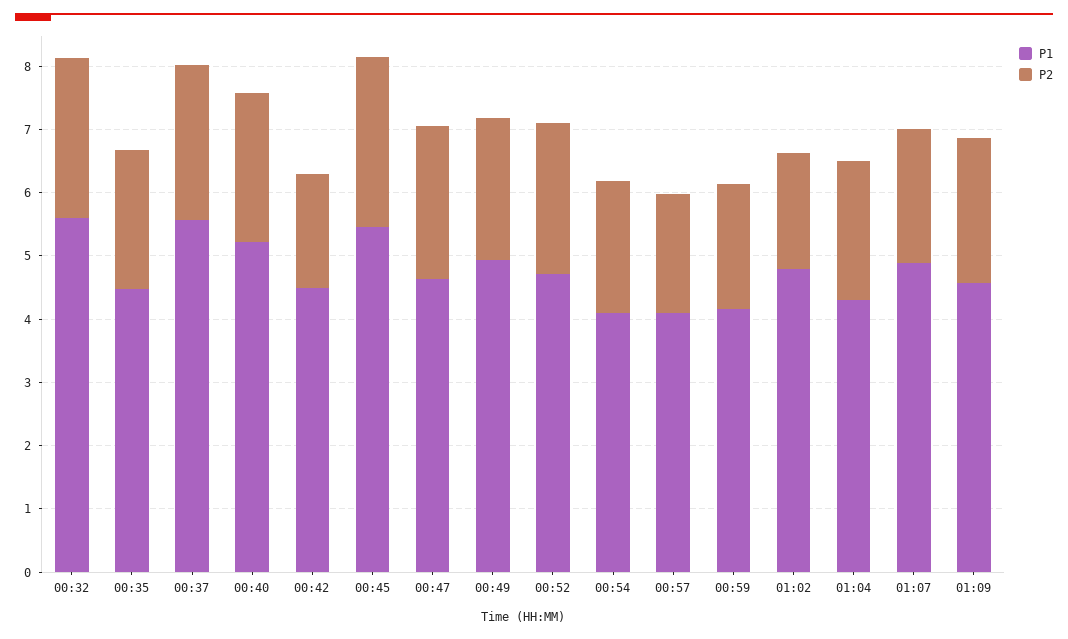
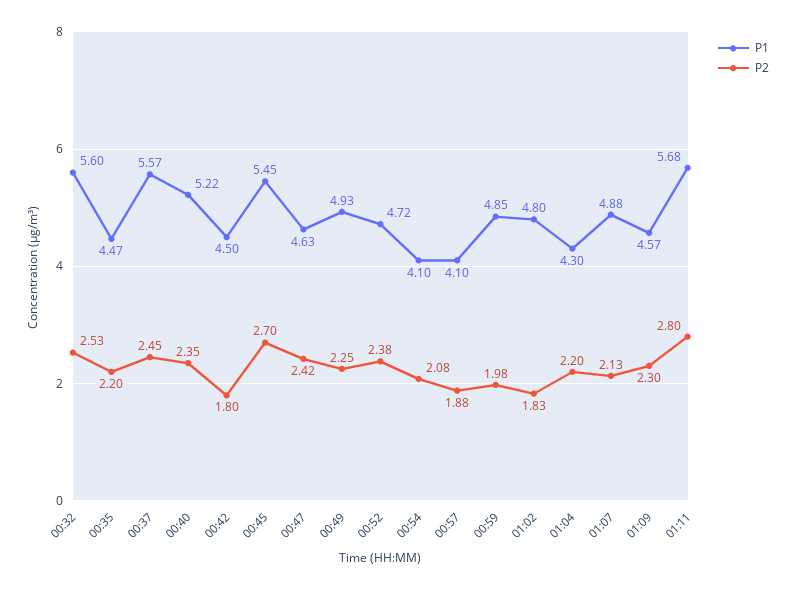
P1, 00:59: 4.2 -> 4.85
P1, 01:11: none -> 5.68
P2, 01:11: none -> 2.8

